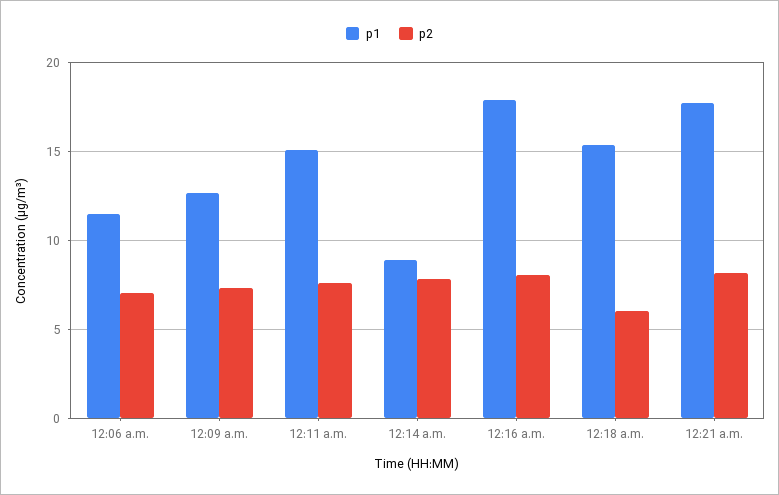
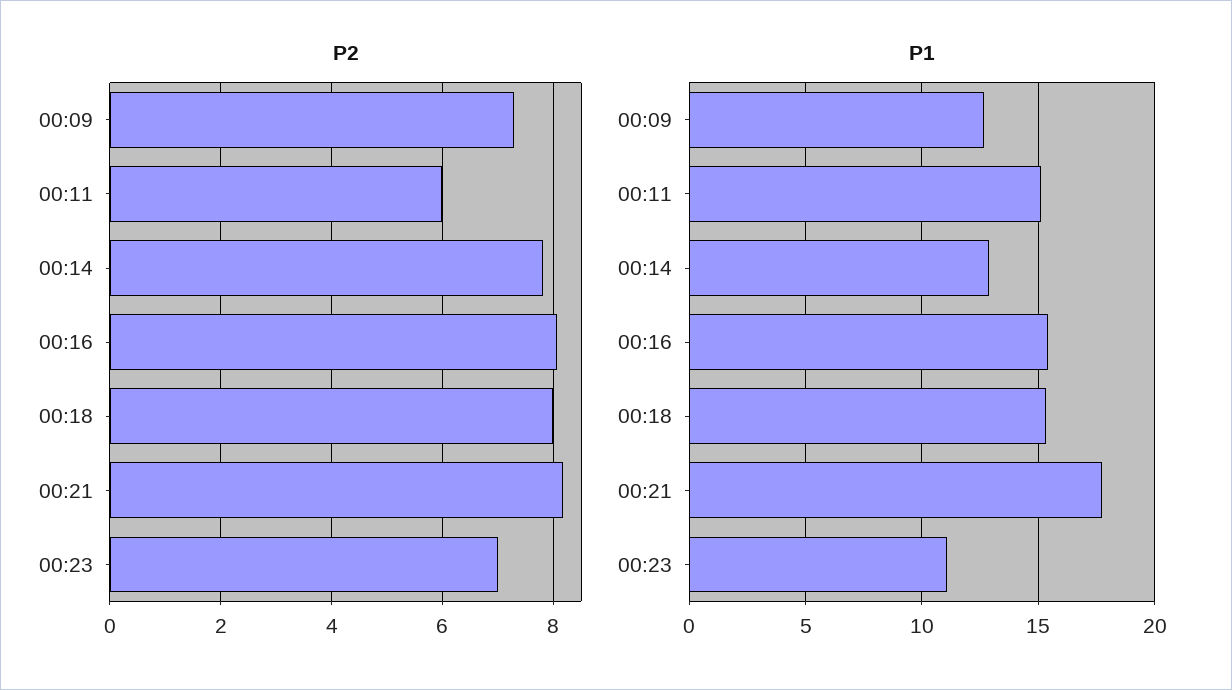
p1, 12:06 a.m.: 11.5 -> none
p2, 12:06 a.m.: 7 -> none
p2, 12:11 a.m.: 7.5 -> 6
p1, 12:14 a.m.: 9 -> 13
p1, 12:16 a.m.: 18 -> 15.5
p2, 12:18 a.m.: 6 -> 8
p2, 00:23: none -> 7
p1, 00:23: none -> 11

